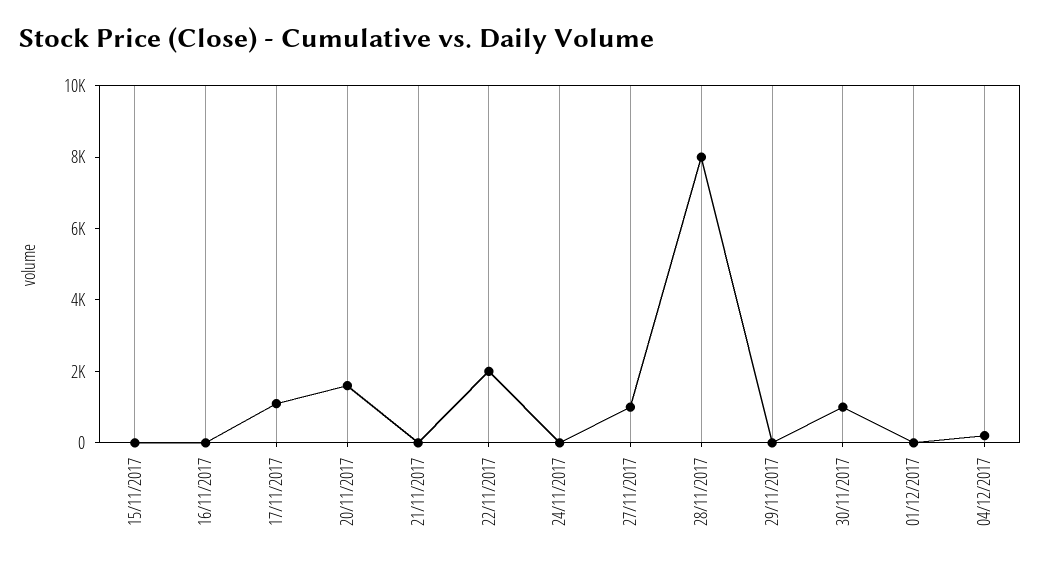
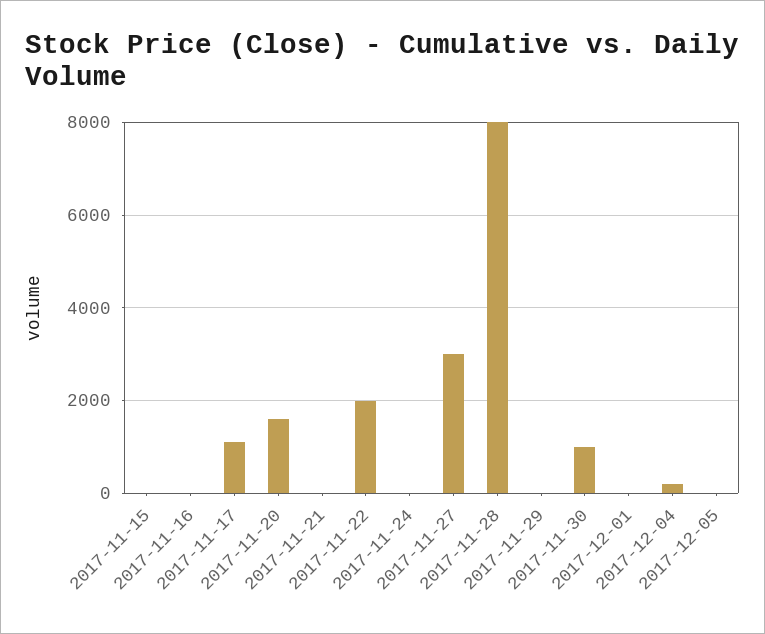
27/11/2017: 1000 -> 3000
2017-12-05: none -> 0

